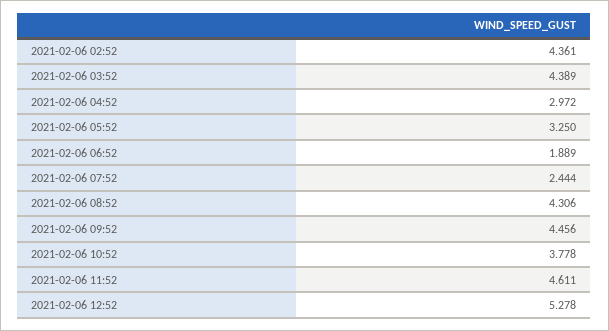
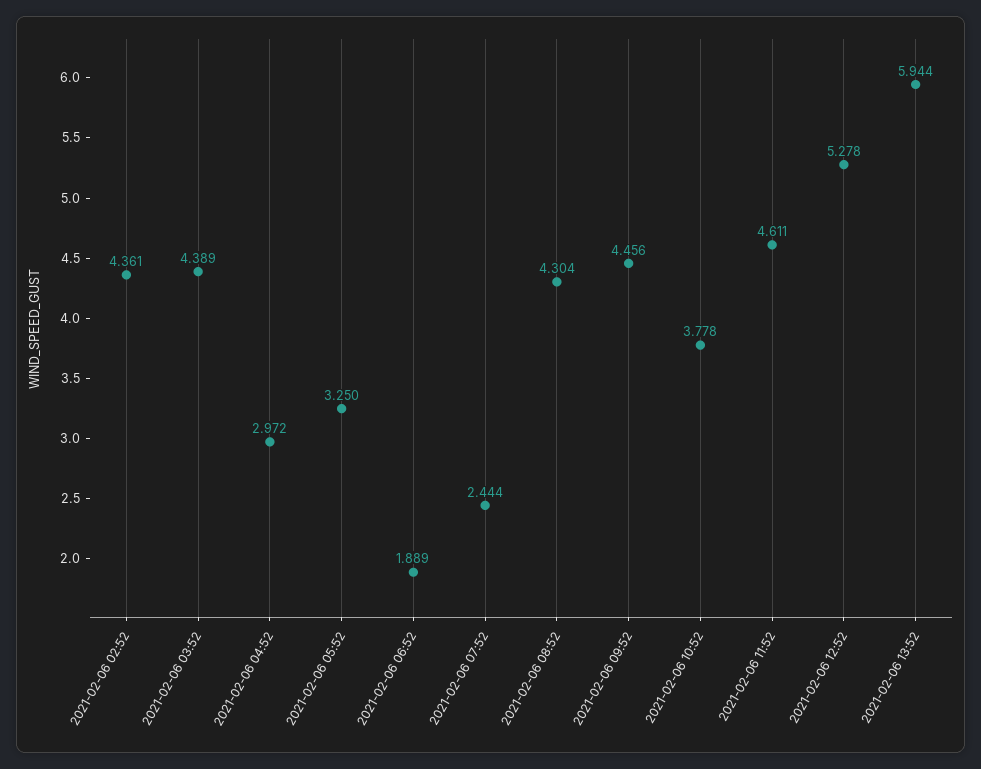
2021-02-06 08:52: 4.306 -> 4.304
2021-02-06 13:52: none -> 5.944

